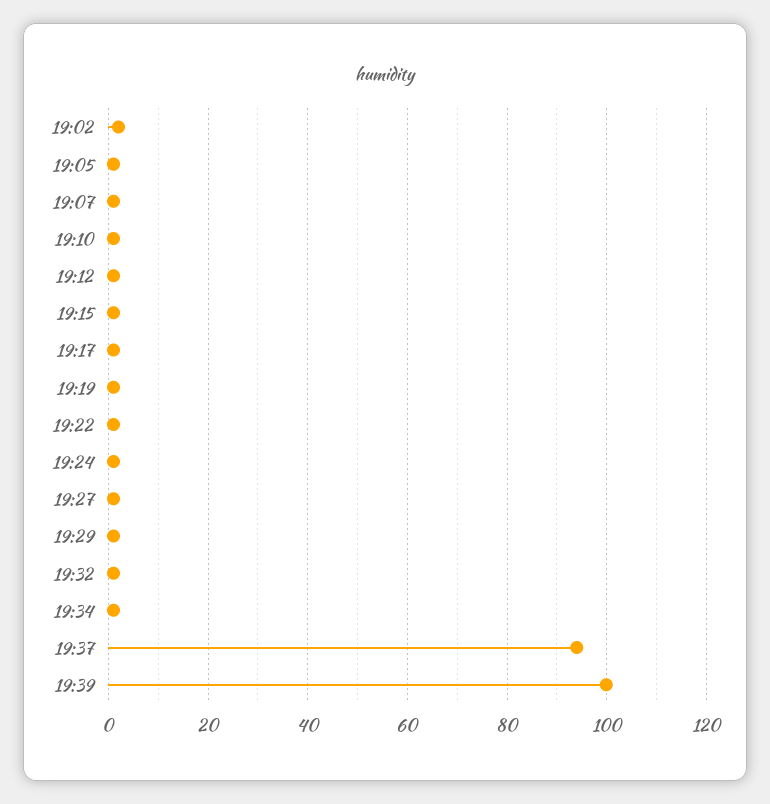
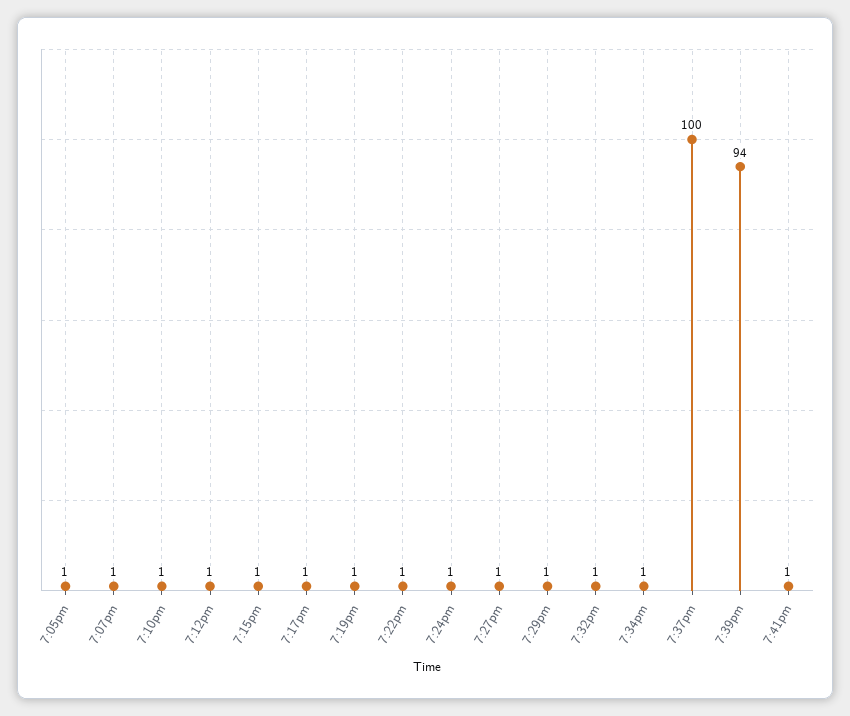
19:02: 2 -> none
19:37: 94 -> 100
19:39: 100 -> 94
7:41pm: none -> 1

